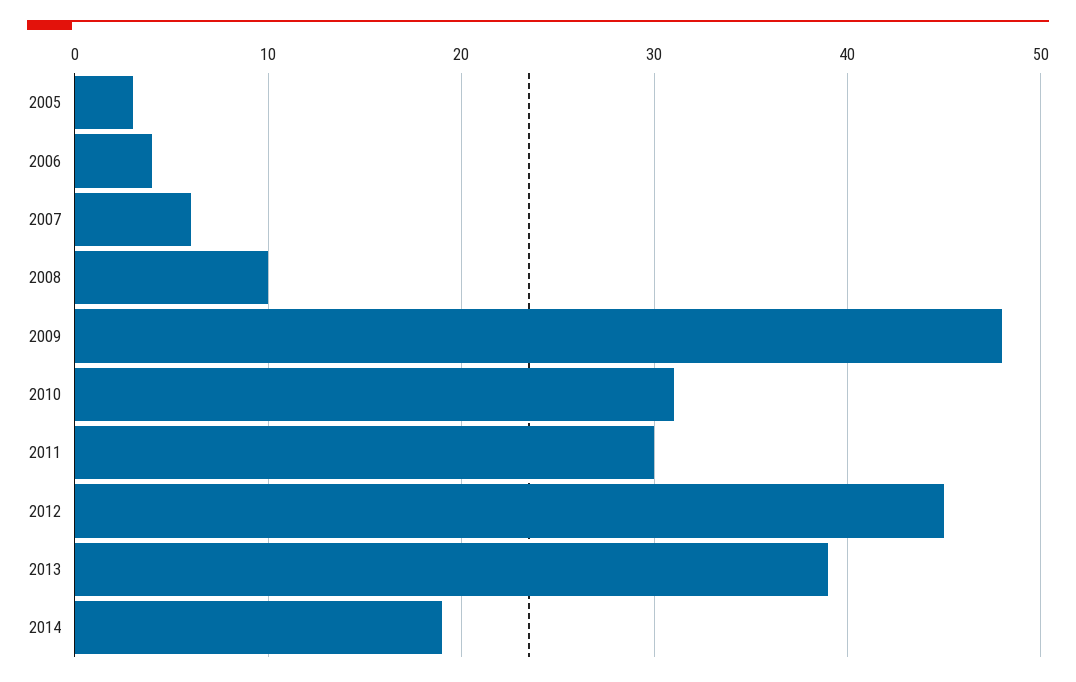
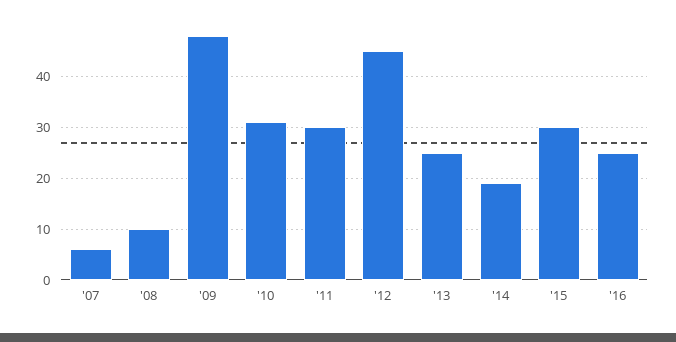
2005: 3 -> none
2006: 4 -> none
2013: 39 -> 25
'15: none -> 30
'16: none -> 25

